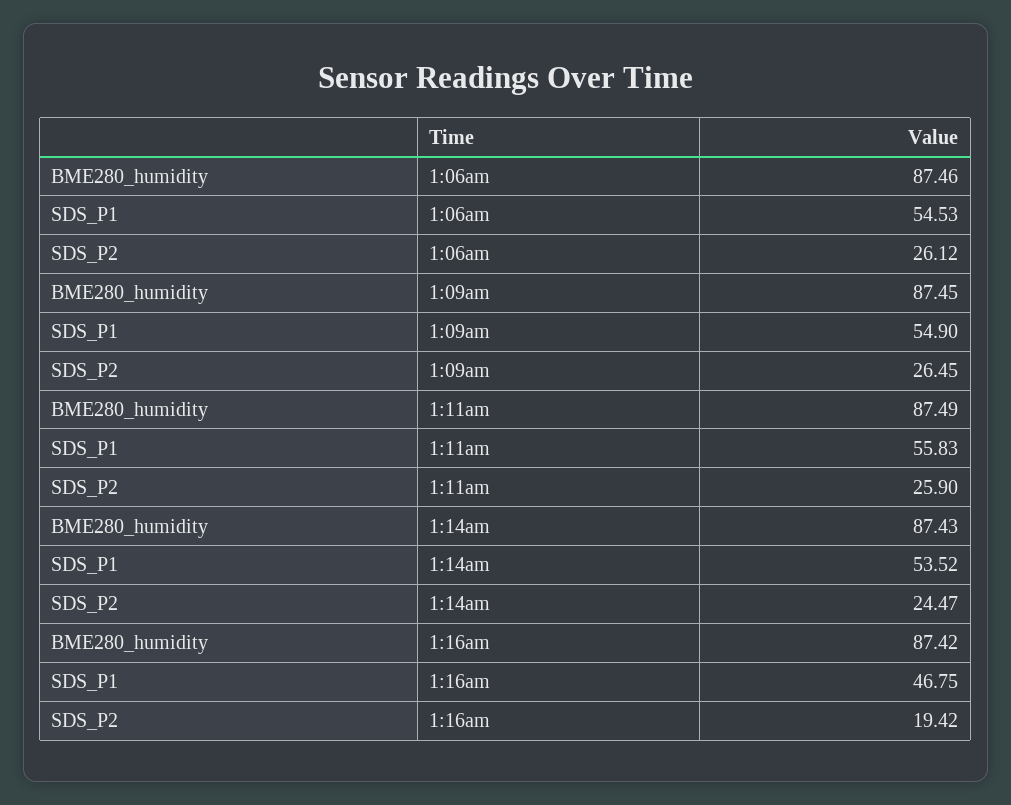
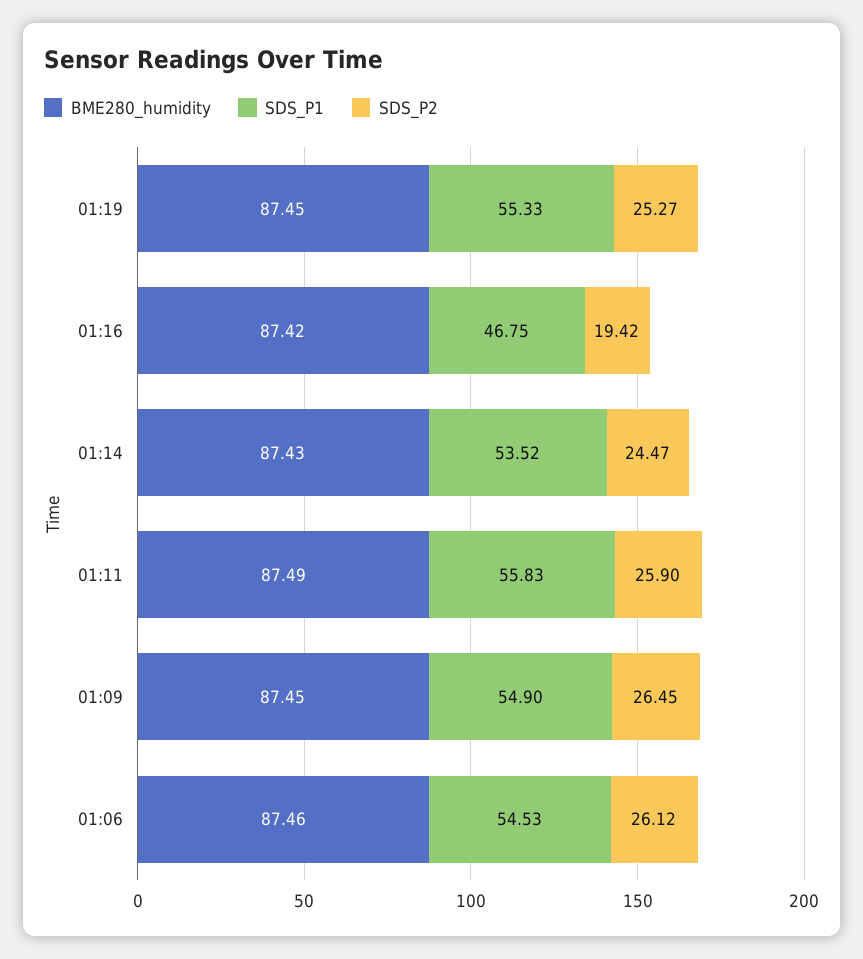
BME280_humidity, 01:19: none -> 87.45
SDS_P1, 01:19: none -> 55.33
SDS_P2, 01:19: none -> 25.27

